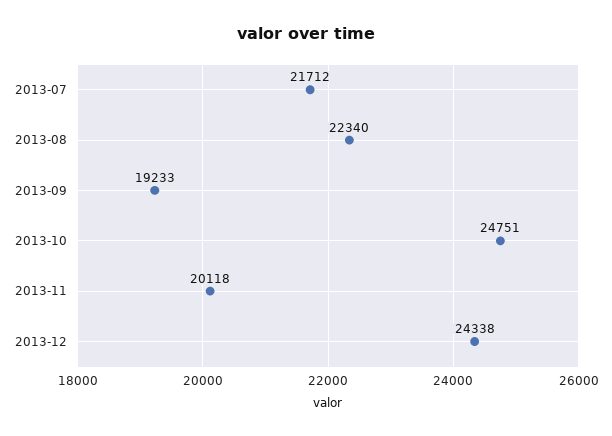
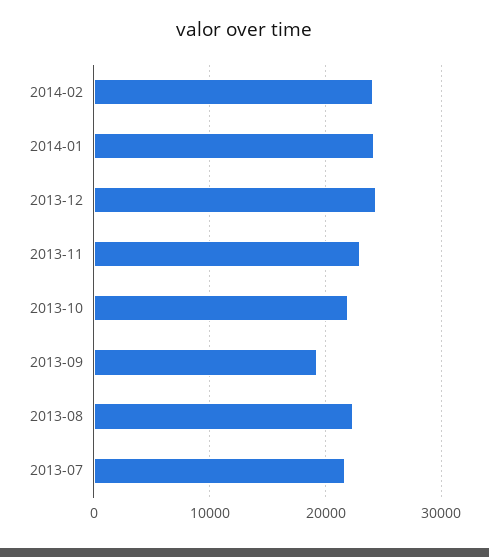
2013-10: 24751 -> 22000
2013-11: 20118 -> 23000
2014-02: none -> 24000
2014-01: none -> 24000

